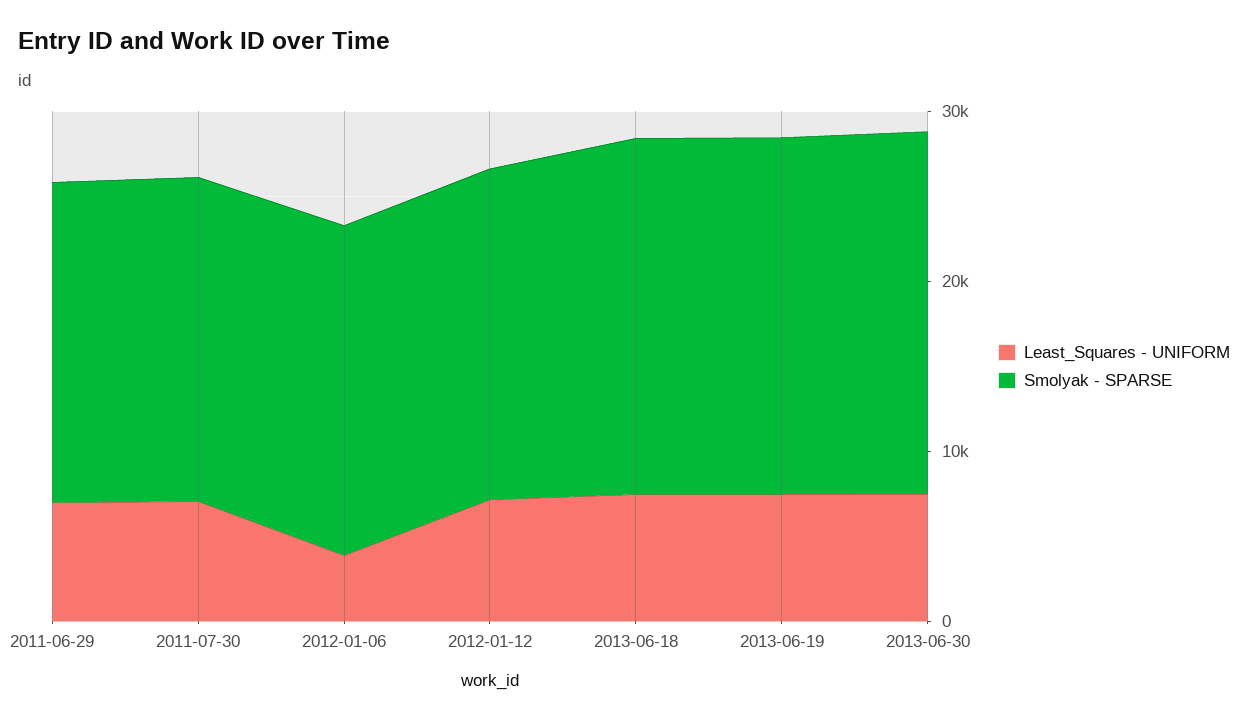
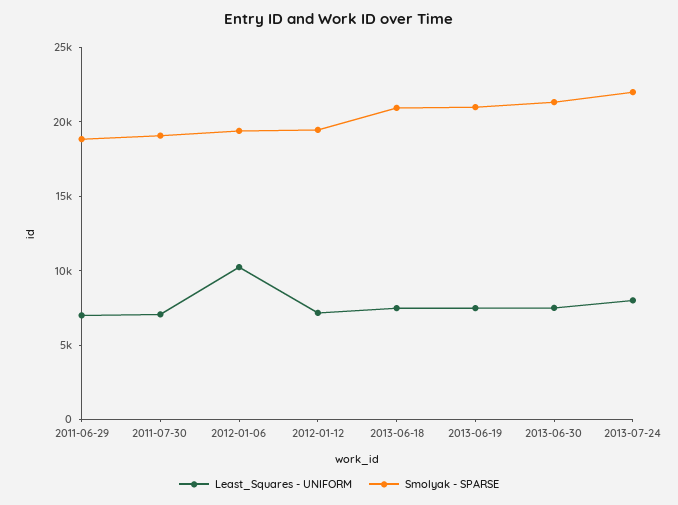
Least_Squares - UNIFORM, 2012-01-06: 4000 -> 10000
Least_Squares - UNIFORM, 2013-07-24: none -> 8000
Smolyak - SPARSE, 2013-07-24: none -> 22000

